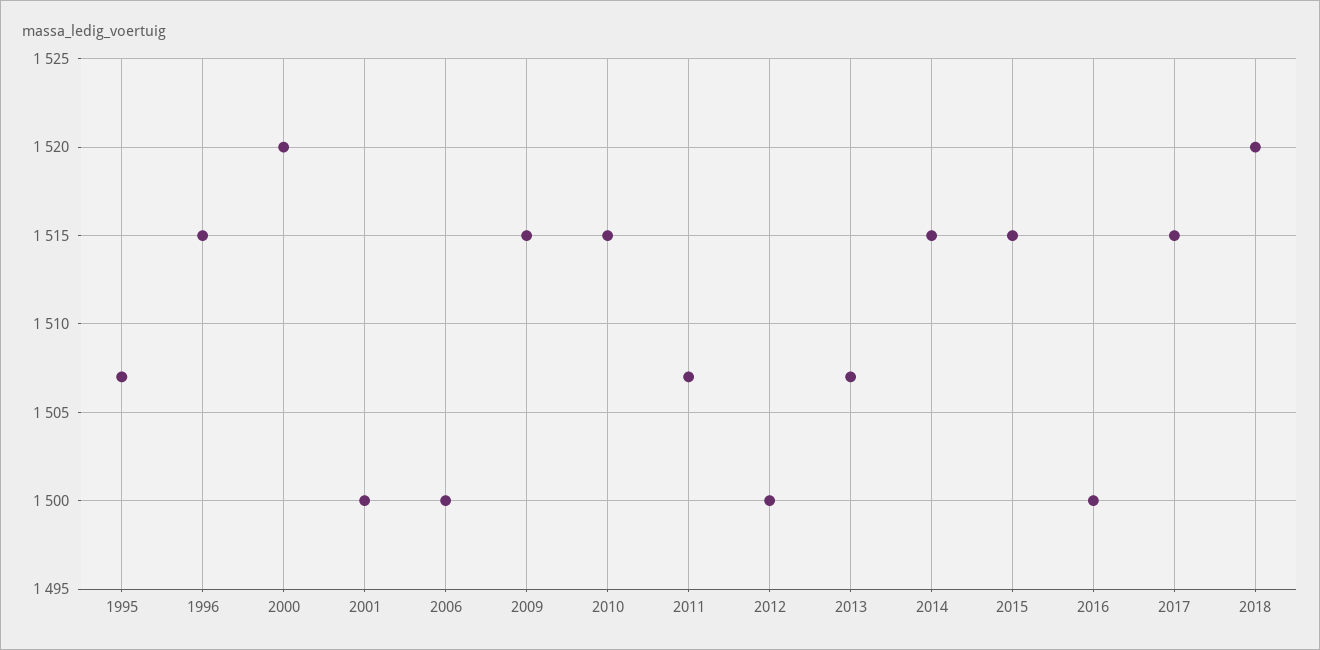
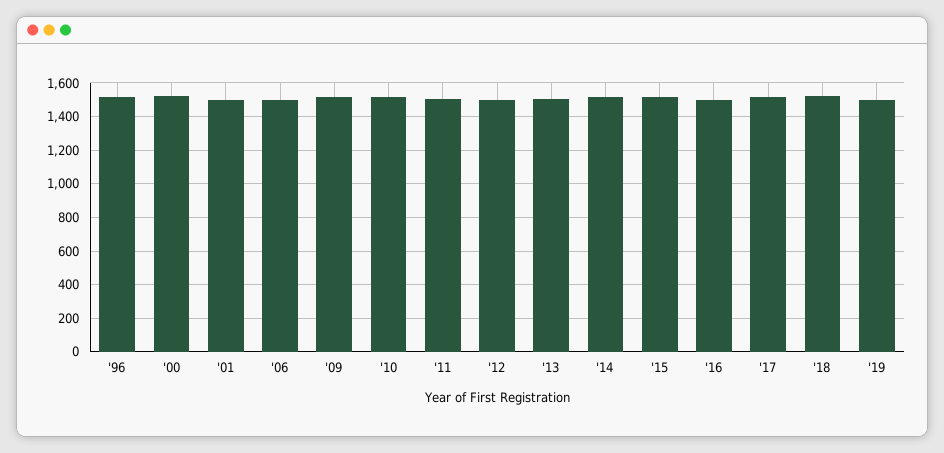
1995: 1507 -> none
'19: none -> 1500

